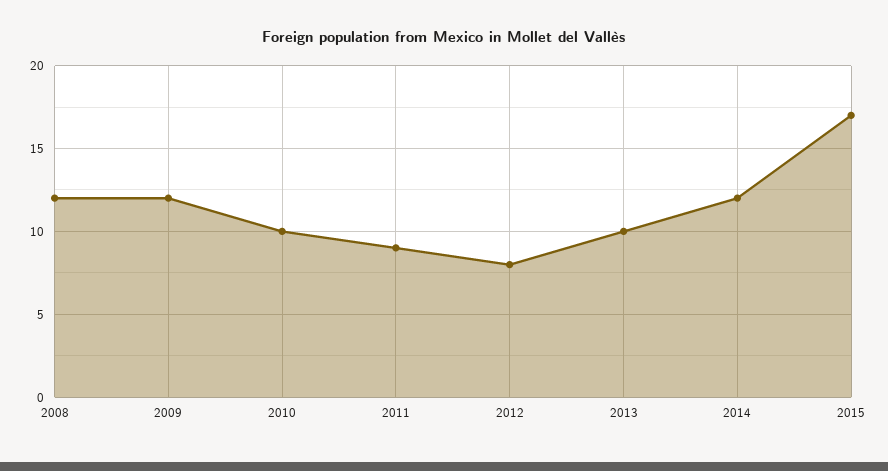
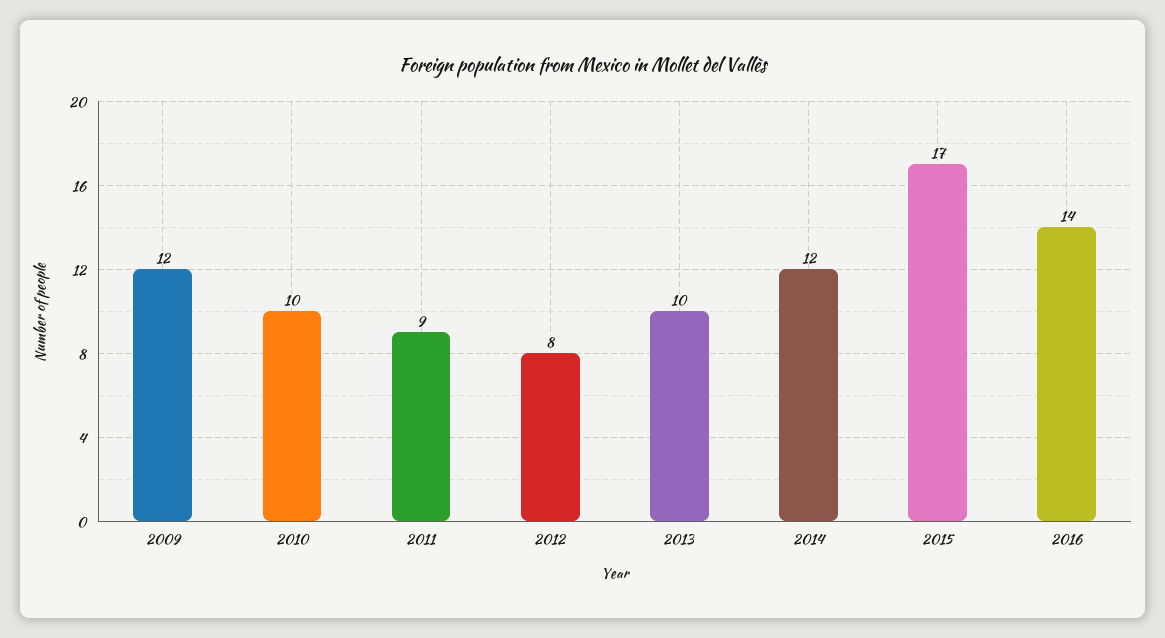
2008: 12 -> none
2016: none -> 14

